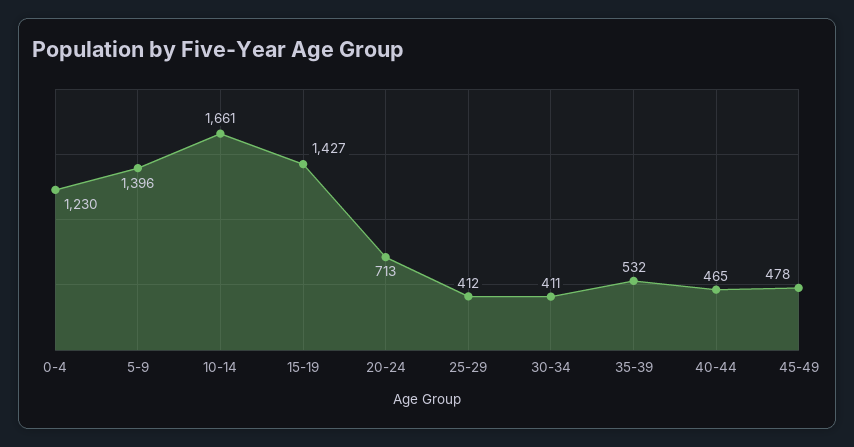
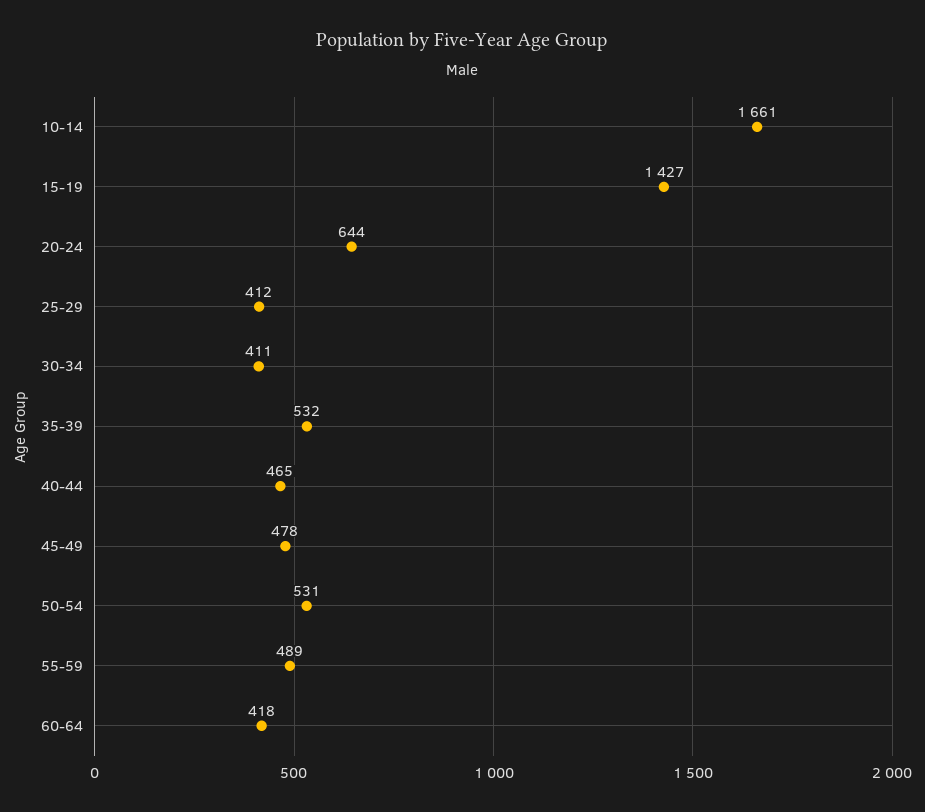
0-4: 1230 -> none
5-9: 1396 -> none
20-24: 713 -> 644
50-54: none -> 531
55-59: none -> 489
60-64: none -> 418

